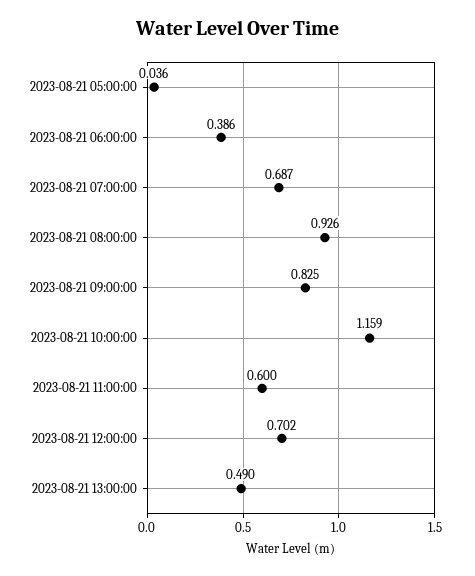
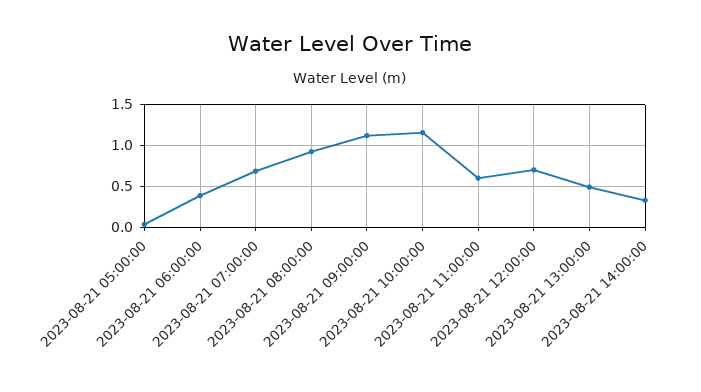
2023-08-21 09:00:00: 0.825 -> 1.1
2023-08-21 14:00:00: none -> 0.3

